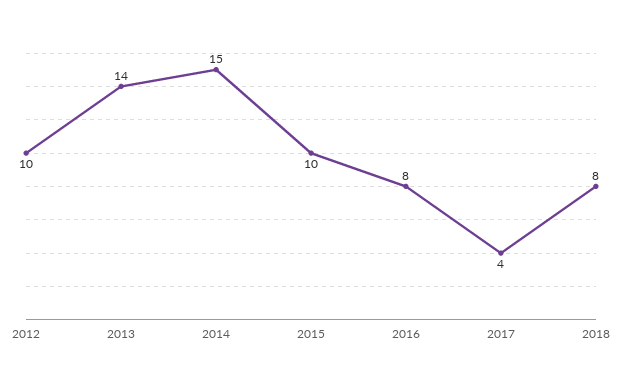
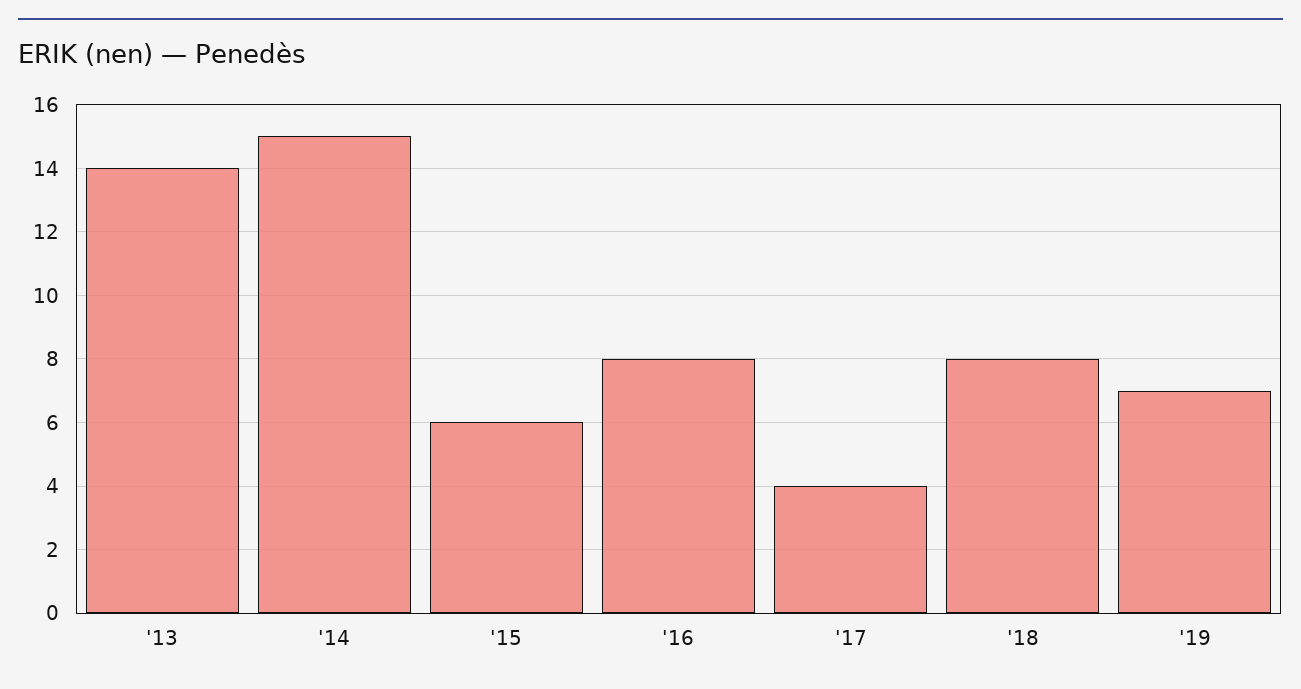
2012: 10 -> none
2015: 10 -> 6
'19: none -> 7

